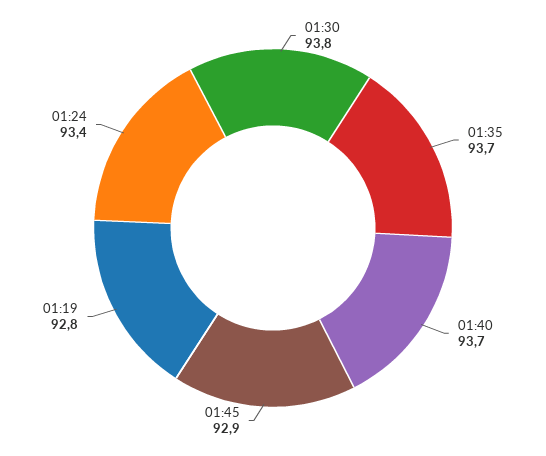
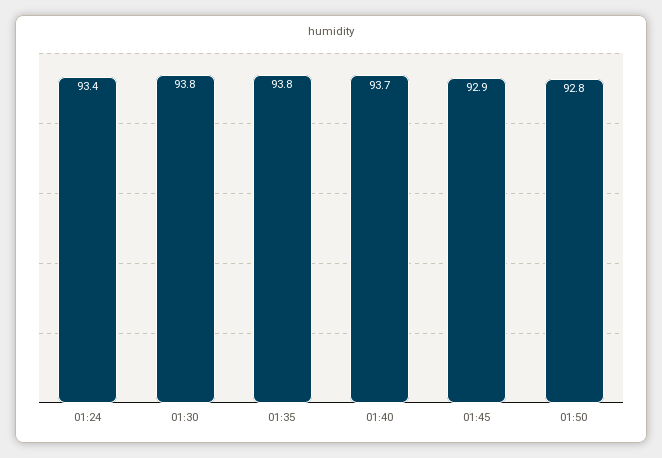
01:35: 93.7 -> 93.8
01:19: 92.8 -> none
01:50: none -> 92.8

